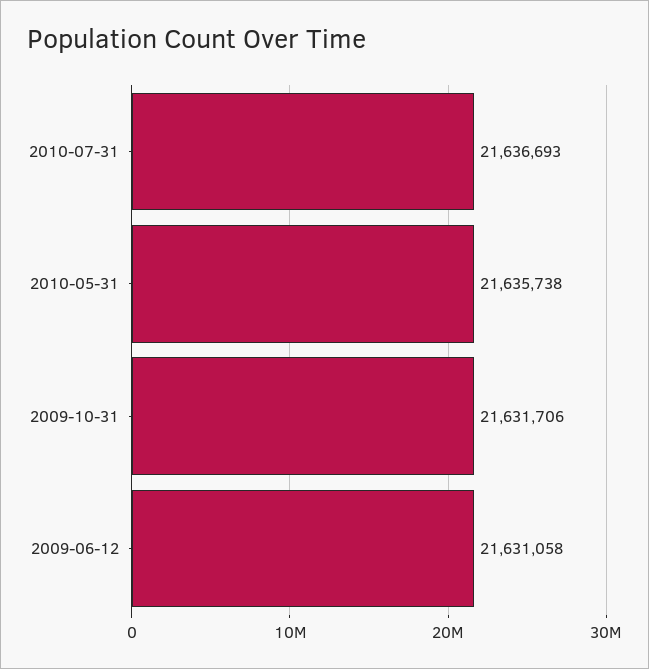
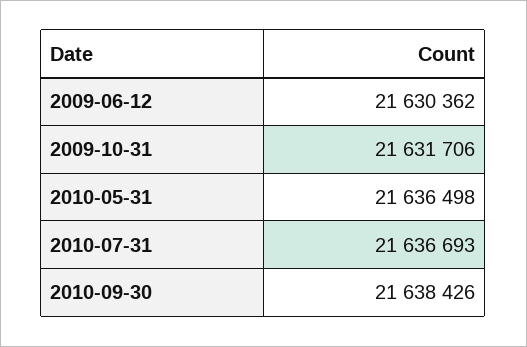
2010-05-31: 21635738 -> 21636498
2009-06-12: 21631058 -> 21630362
2010-09-30: none -> 21638426

